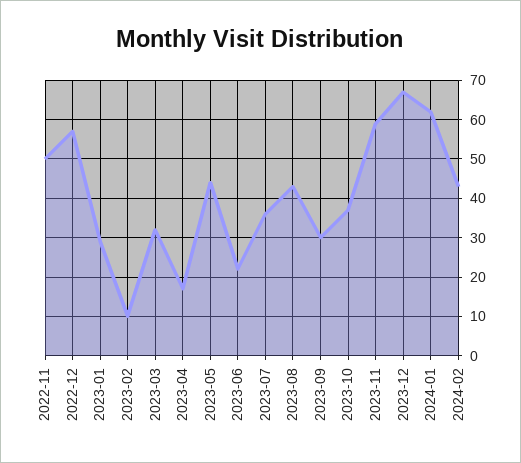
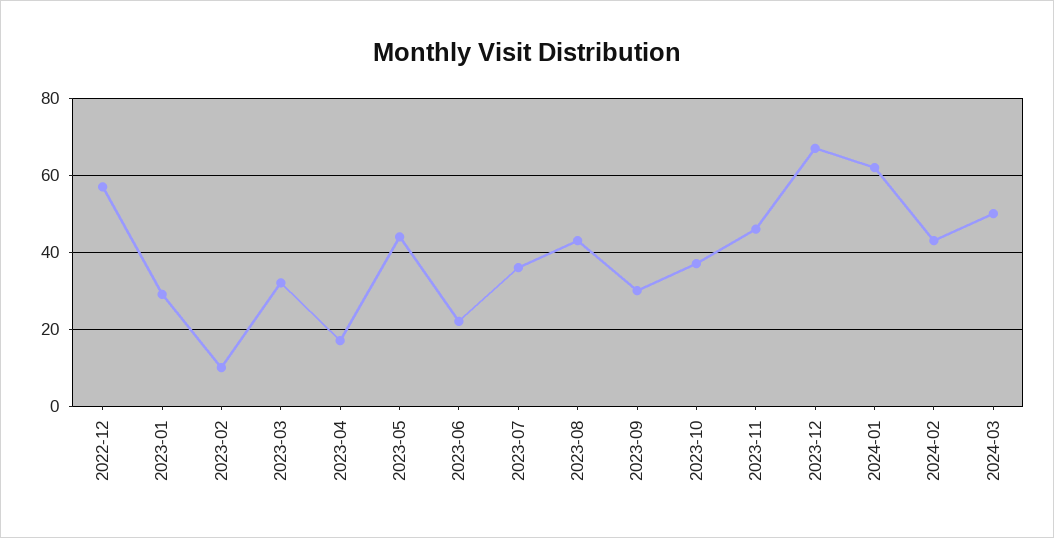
2022-11: 50 -> none
2023-11: 60 -> 45
2024-03: none -> 50

